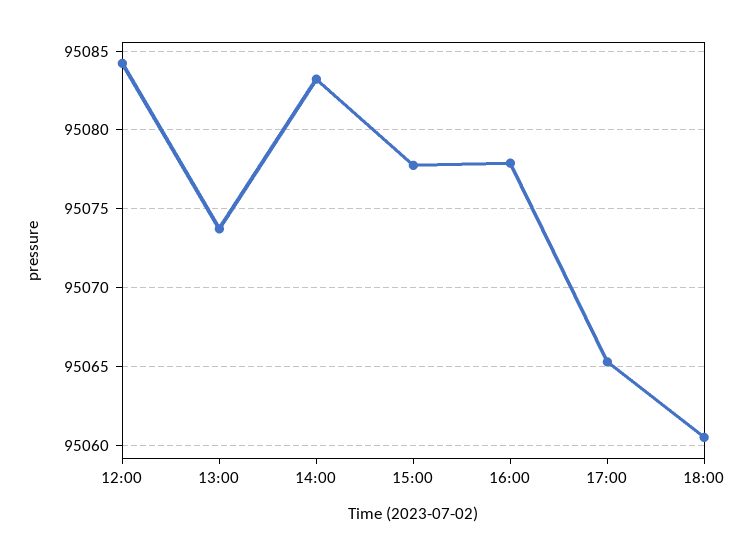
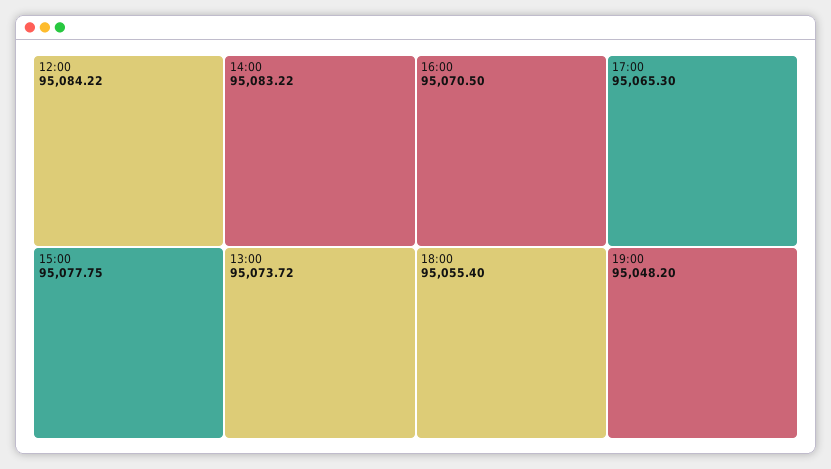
16:00: 95078 -> 95070.5
18:00: 95060.5 -> 95055.4
19:00: none -> 95048.2

